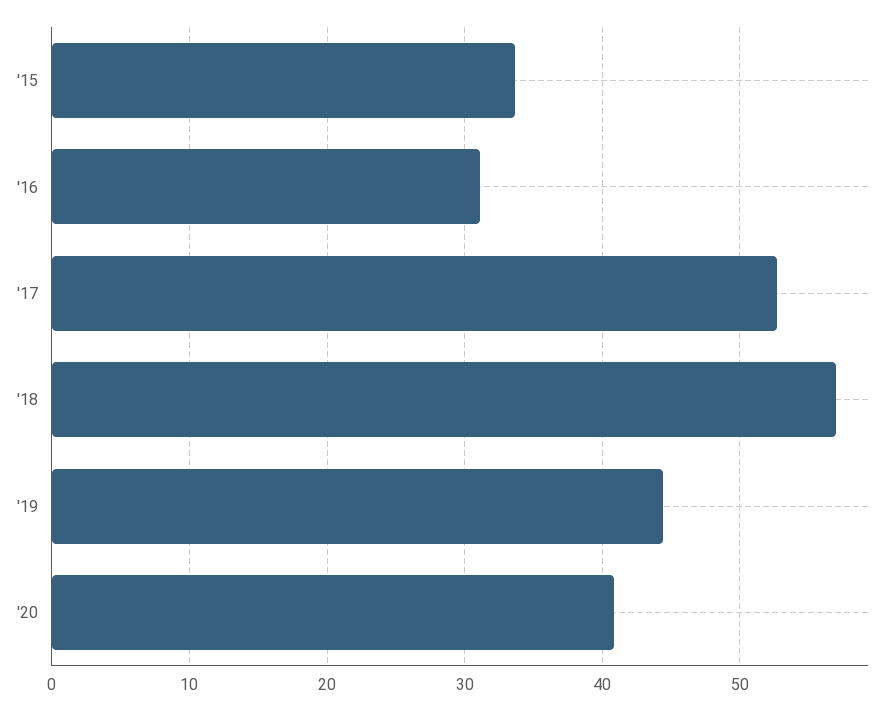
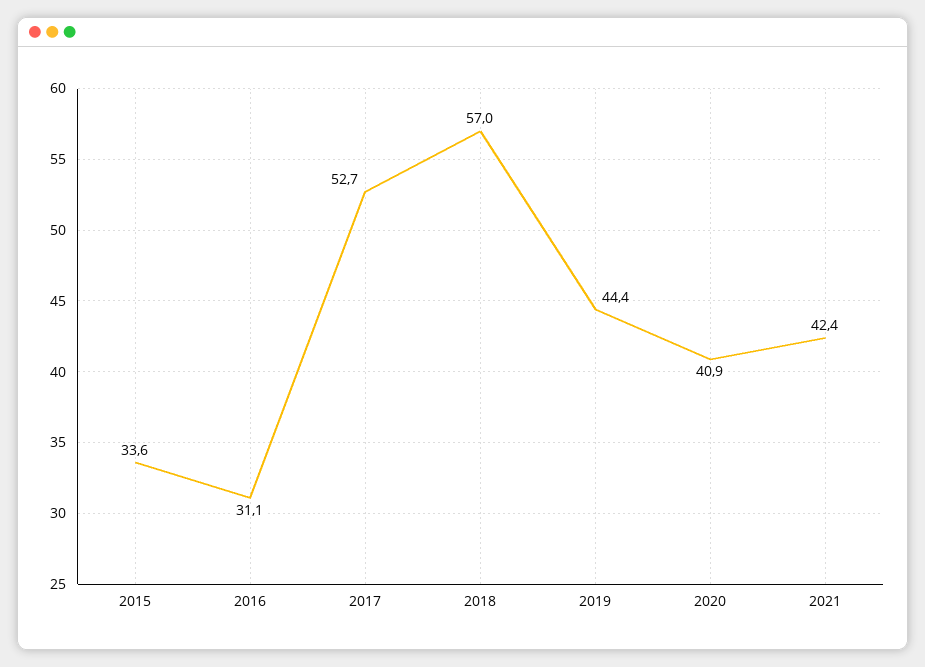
2021: none -> 42.4

